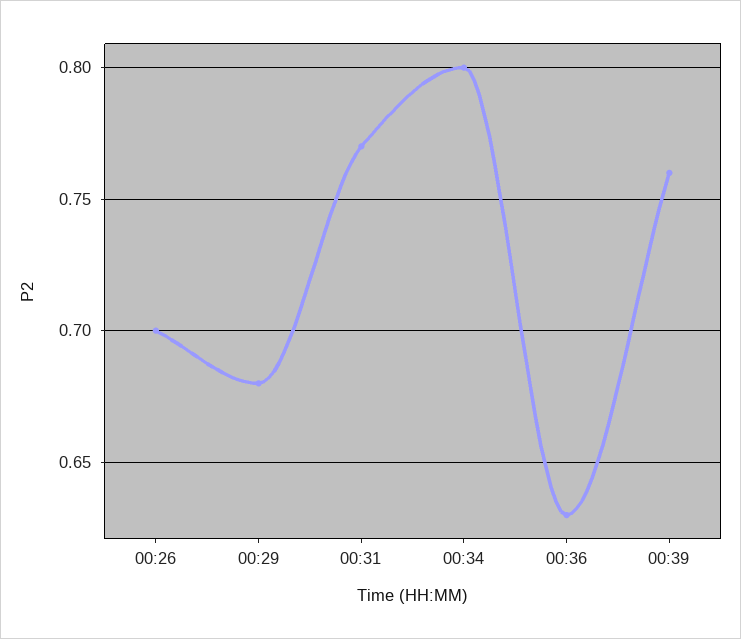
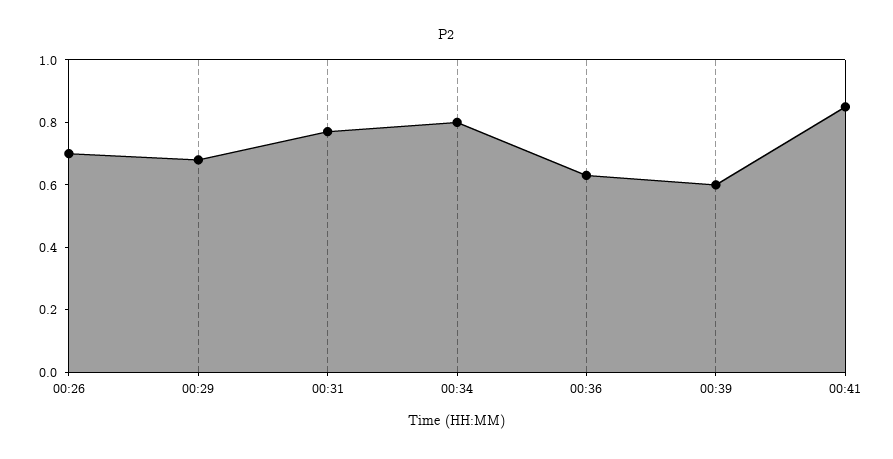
00:39: 0.76 -> 0.6
00:41: none -> 0.85

